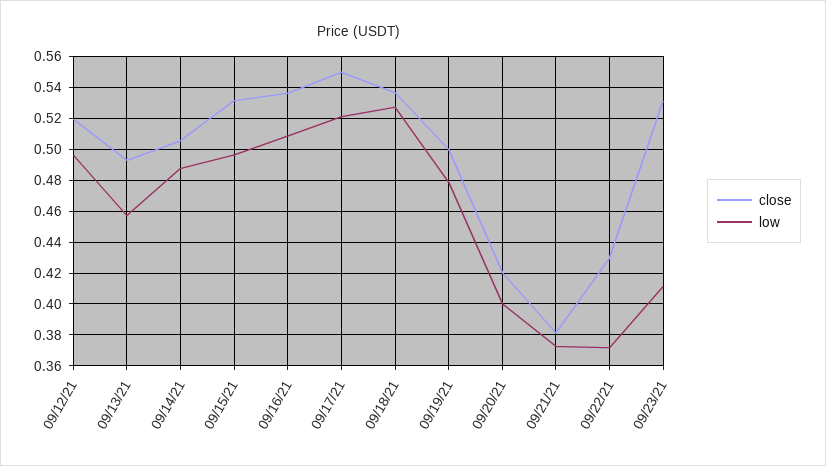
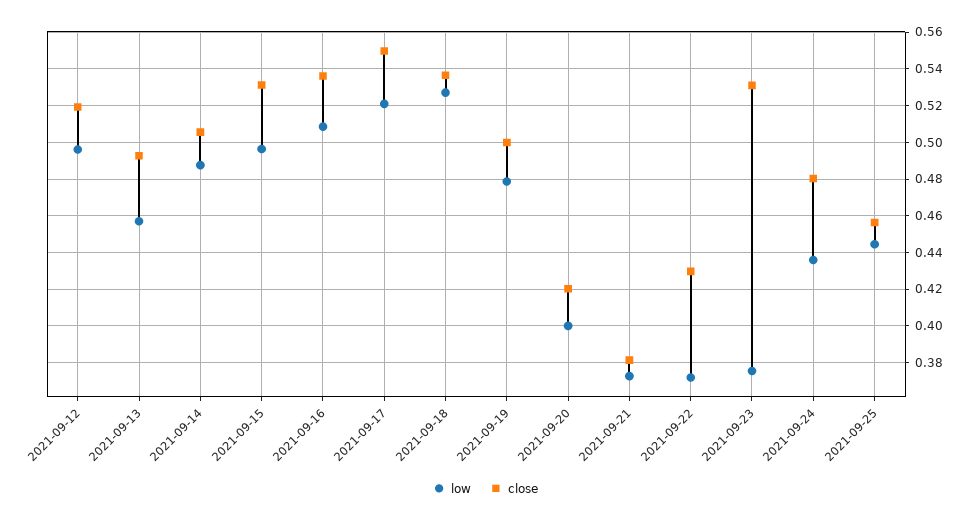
low, 09/23/21: 0.41 -> 0.375
low, 2021-09-24: none -> 0.435
close, 2021-09-24: none -> 0.48
low, 2021-09-25: none -> 0.445
close, 2021-09-25: none -> 0.455

